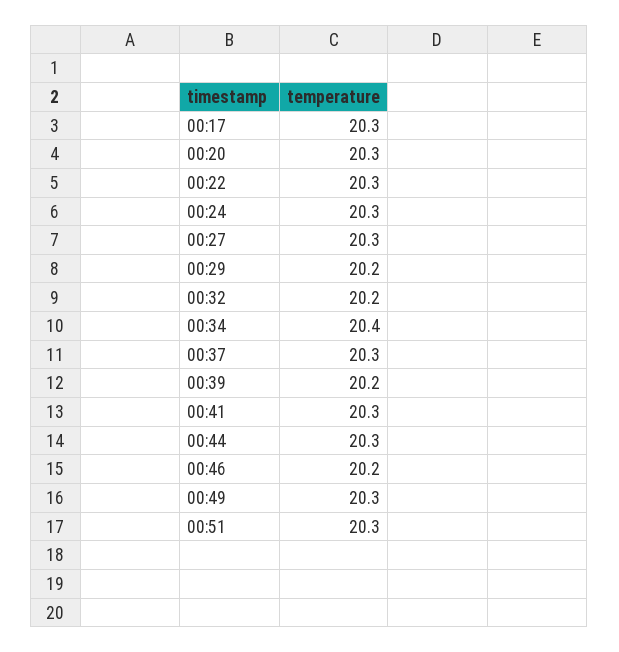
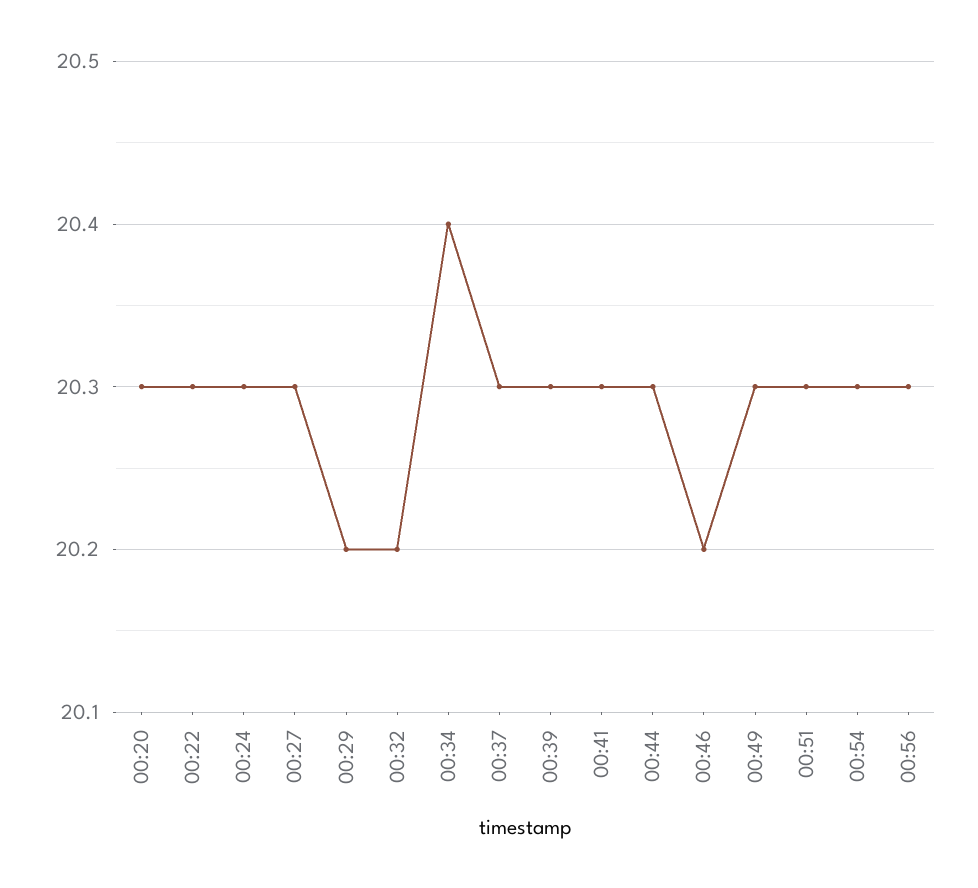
00:17: 20.3 -> none
00:39: 20.2 -> 20.3
00:54: none -> 20.3
00:56: none -> 20.3

